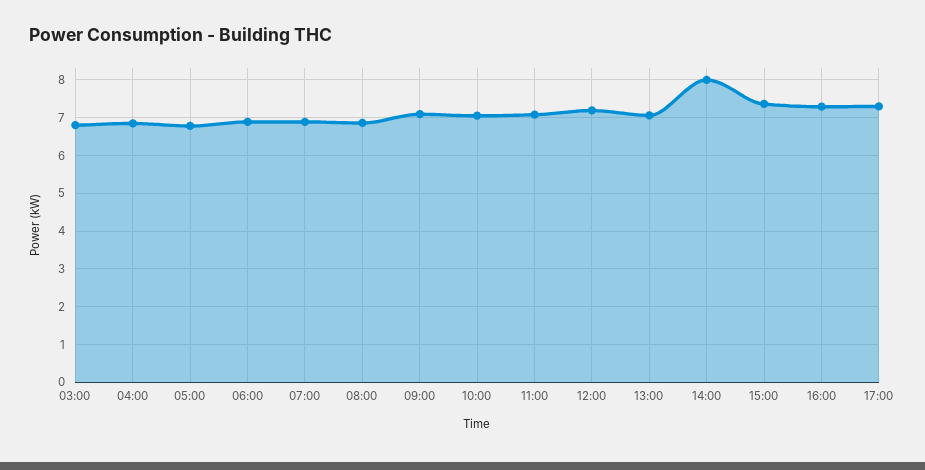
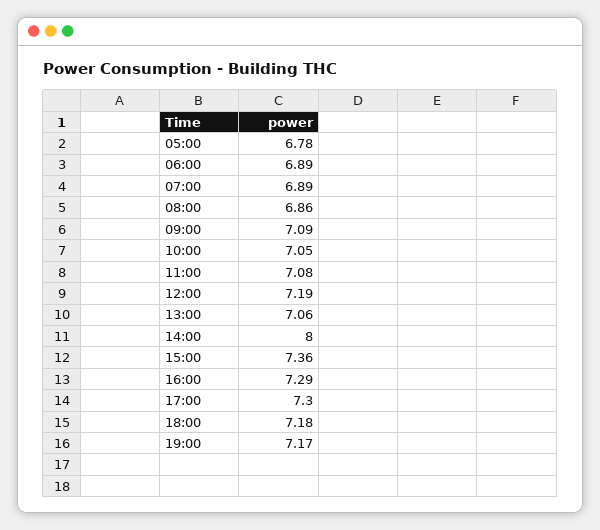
03:00: 6.8 -> none
04:00: 6.8 -> none
18:00: none -> 7.18
19:00: none -> 7.17

